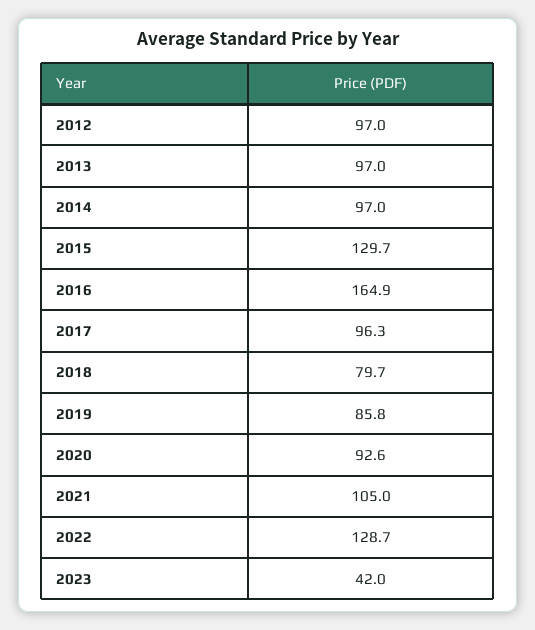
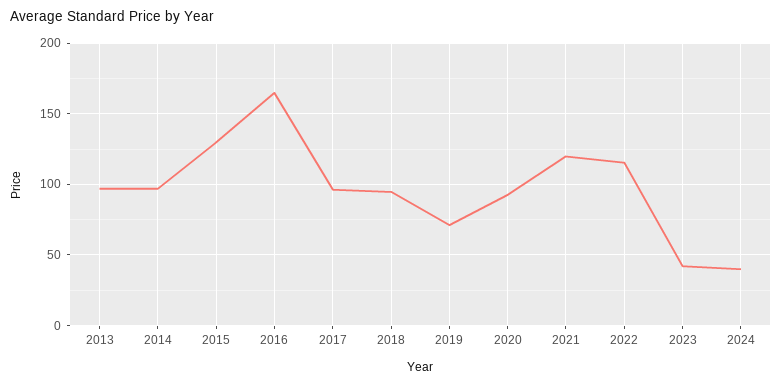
2012: 97 -> none
2018: 79.7 -> 95
2019: 85.8 -> 70
2021: 105 -> 120
2022: 128.7 -> 115
2024: none -> 40

